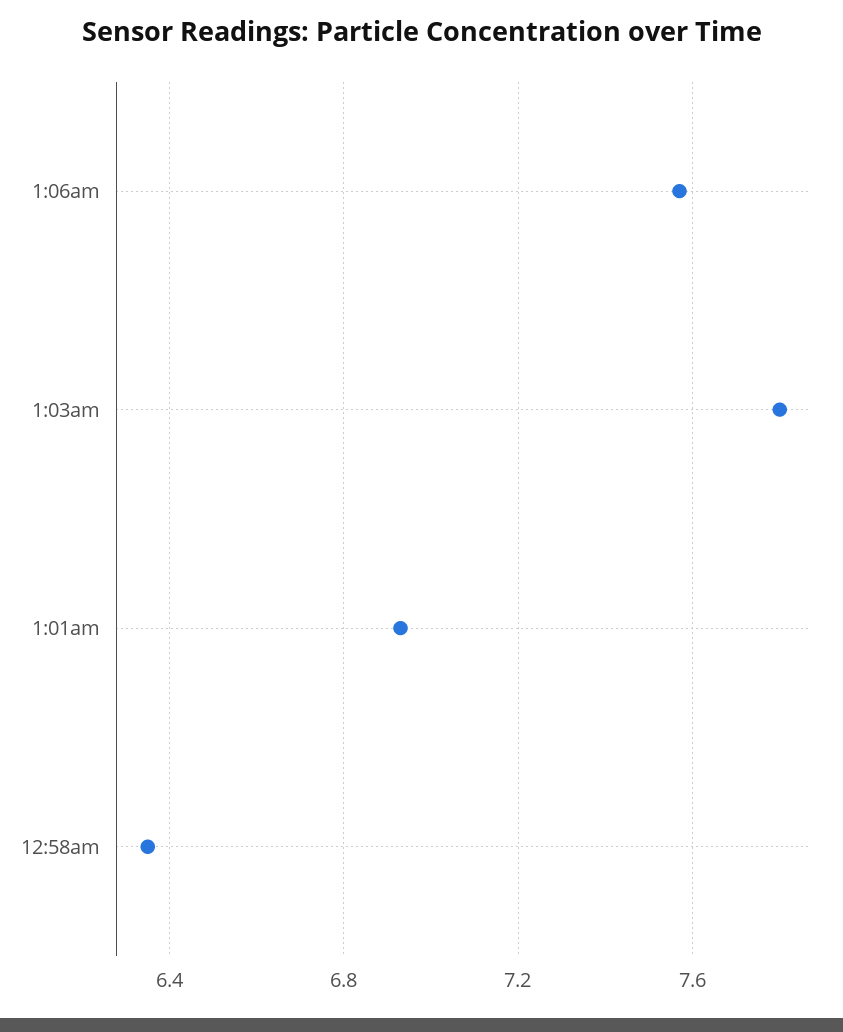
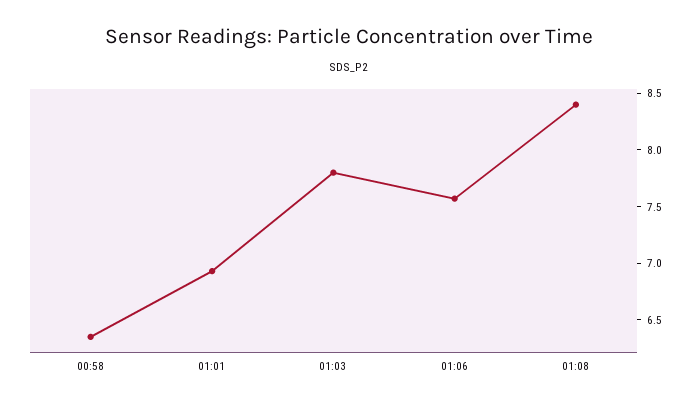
01:08: none -> 8.4

